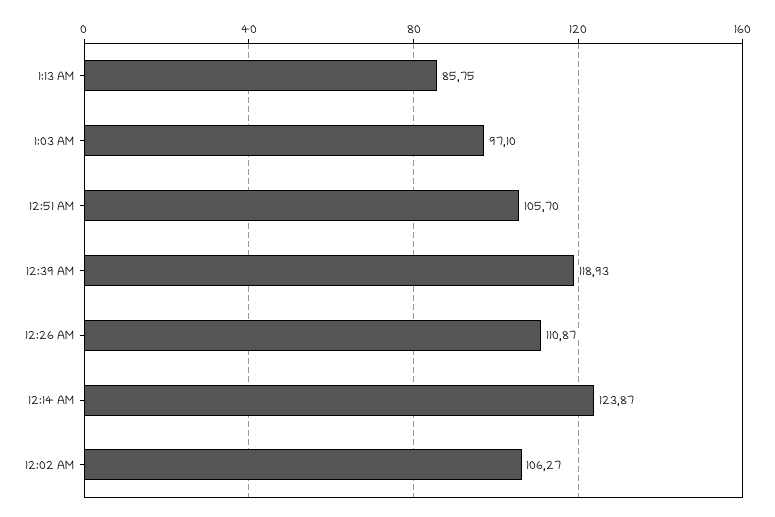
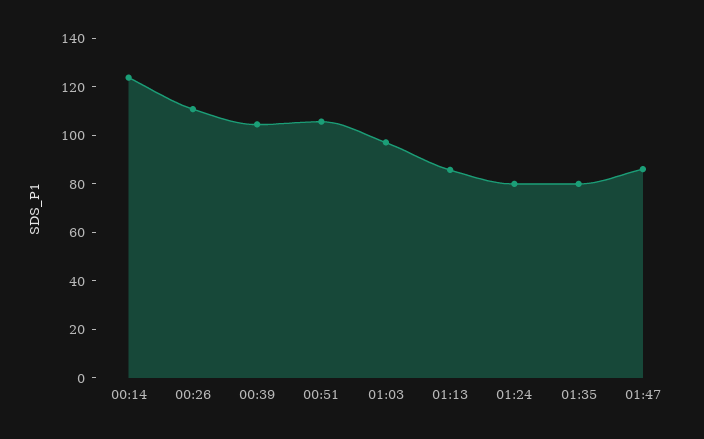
12:39 AM: 118.93 -> 105
12:02 AM: 106.27 -> none
01:24: none -> 80
01:35: none -> 80
01:47: none -> 85

